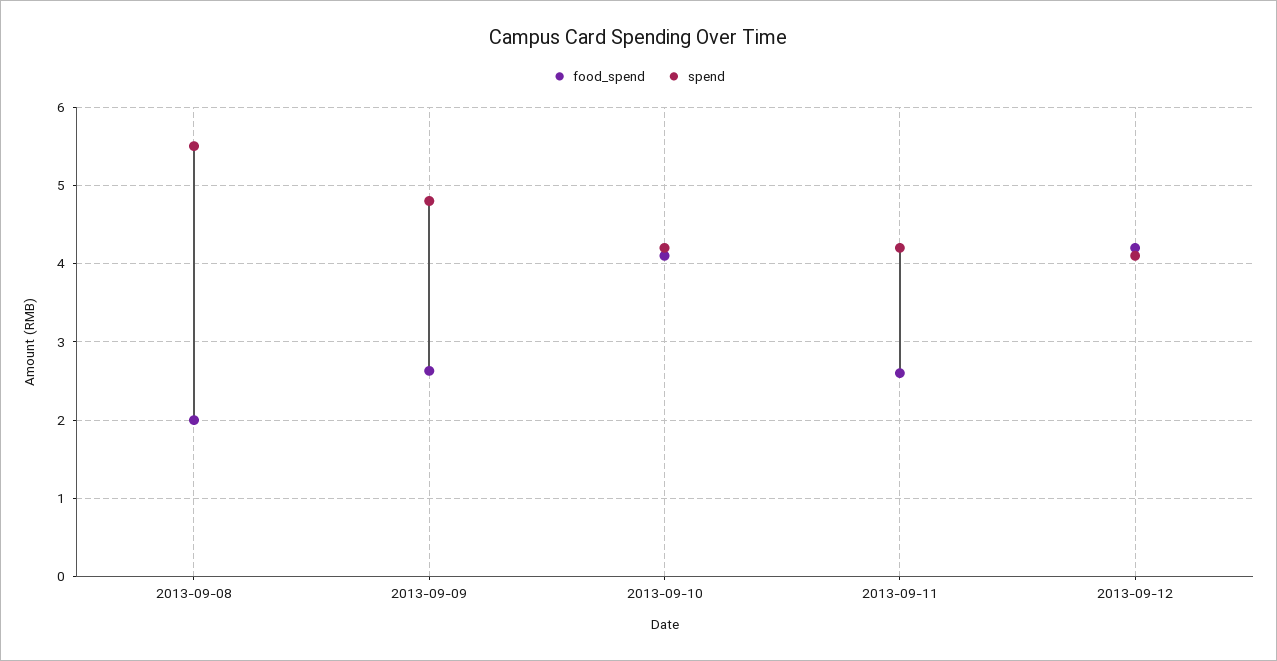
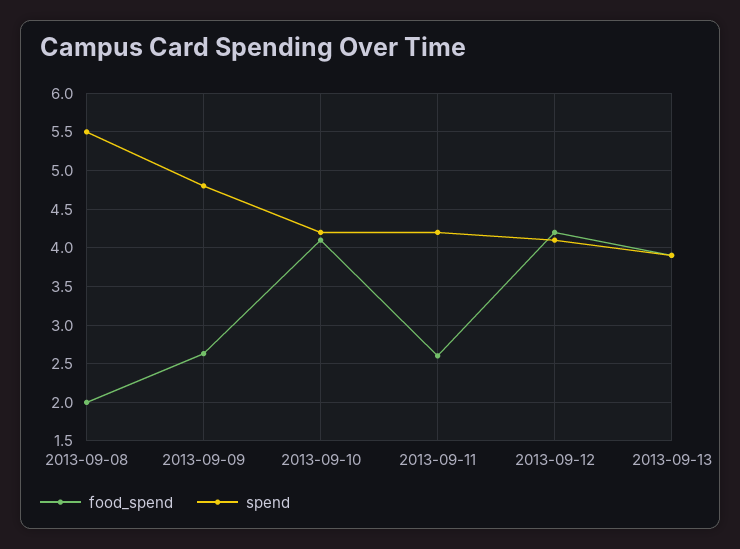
food_spend, 2013-09-13: none -> 3.9
spend, 2013-09-13: none -> 3.9

